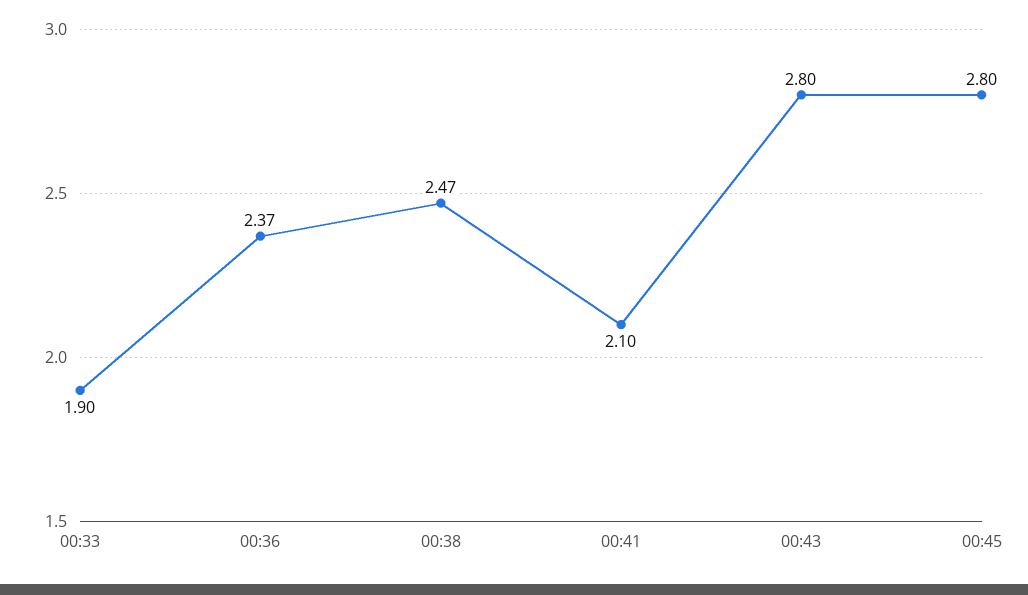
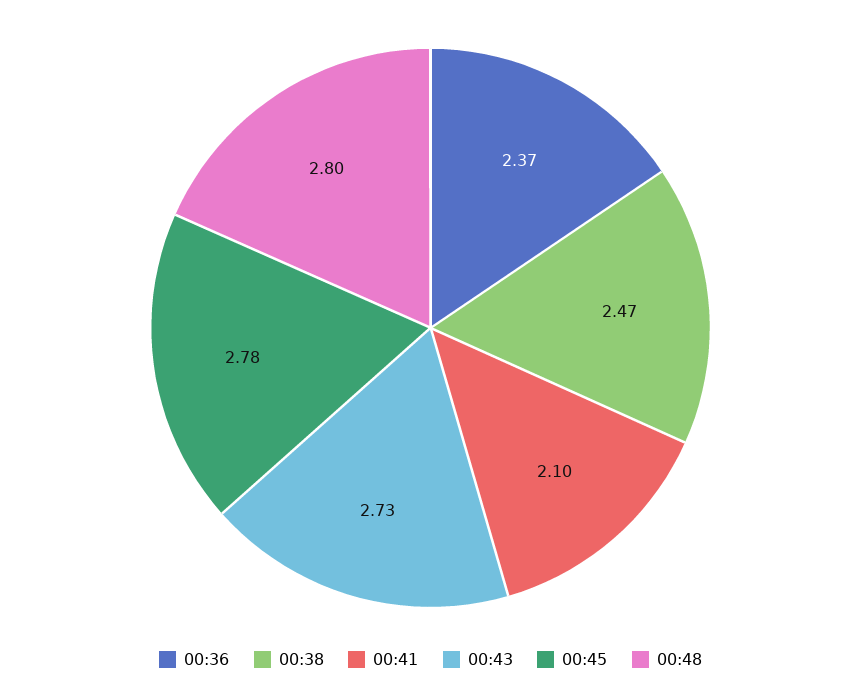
00:33: 1.9 -> none
00:43: 2.8 -> 2.73
00:45: 2.8 -> 2.78
00:48: none -> 2.8

